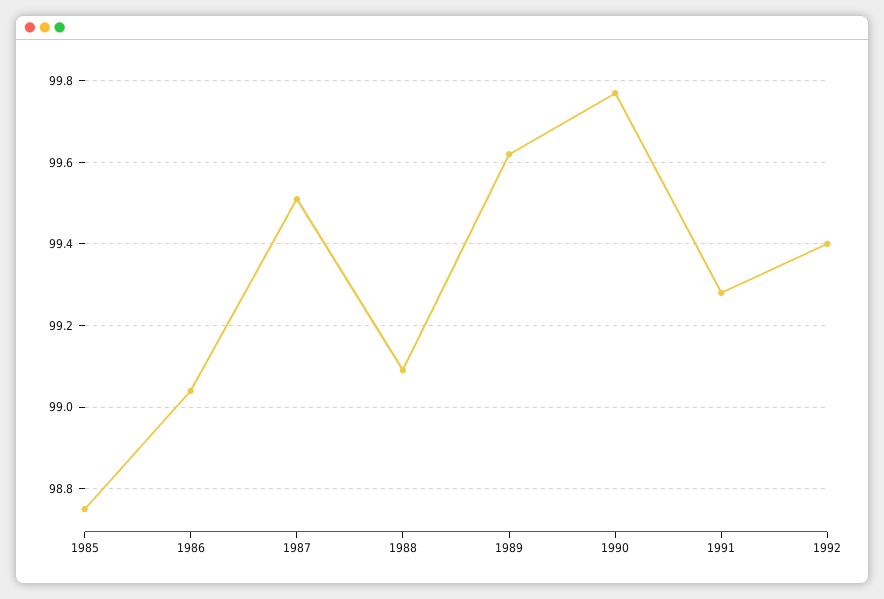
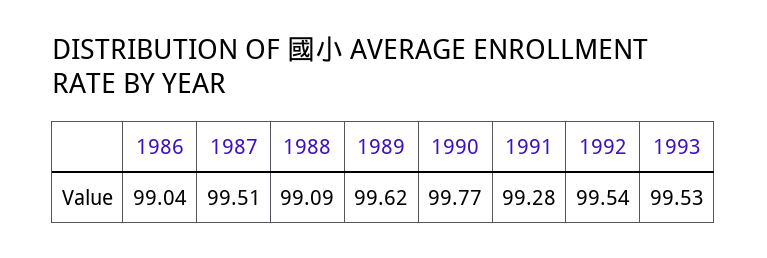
1985: 98.75 -> none
1992: 99.4 -> 99.54
1993: none -> 99.53

